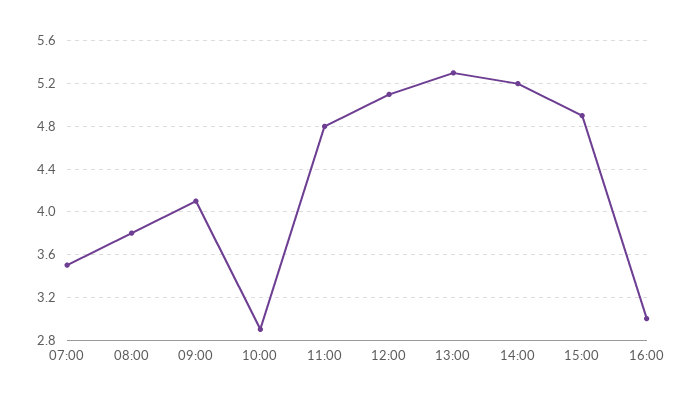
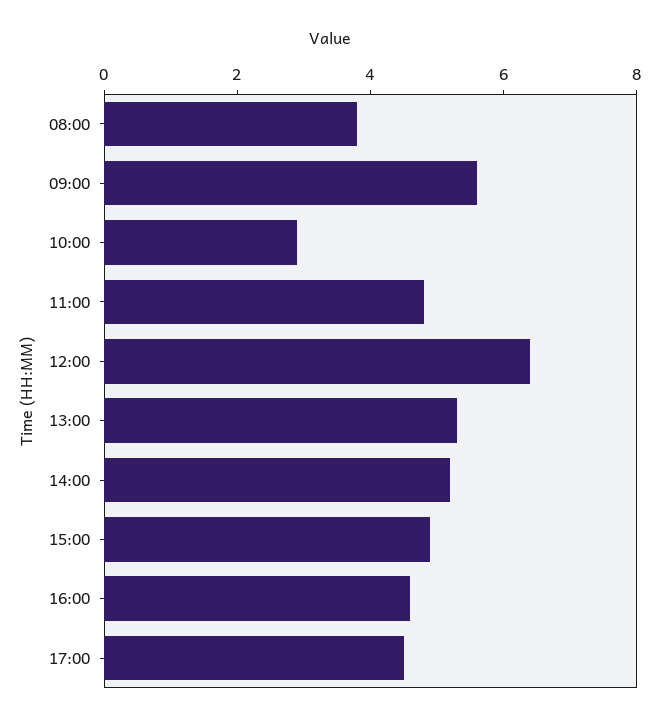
07:00: 3.5 -> none
09:00: 4.1 -> 5.5
12:00: 5.1 -> 6.5
16:00: 3 -> 4.5
17:00: none -> 4.5

